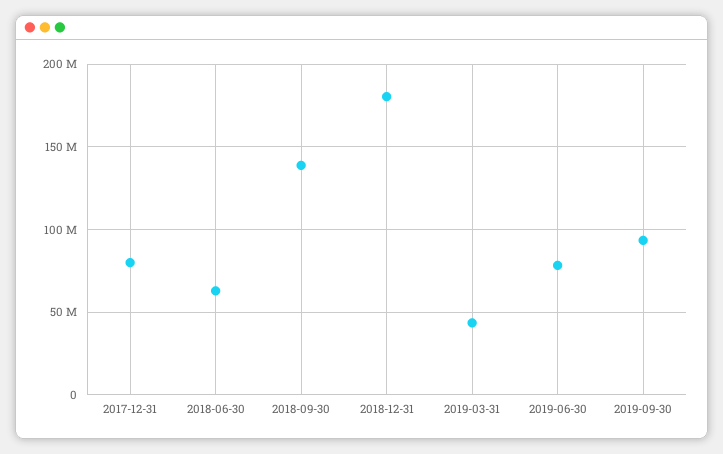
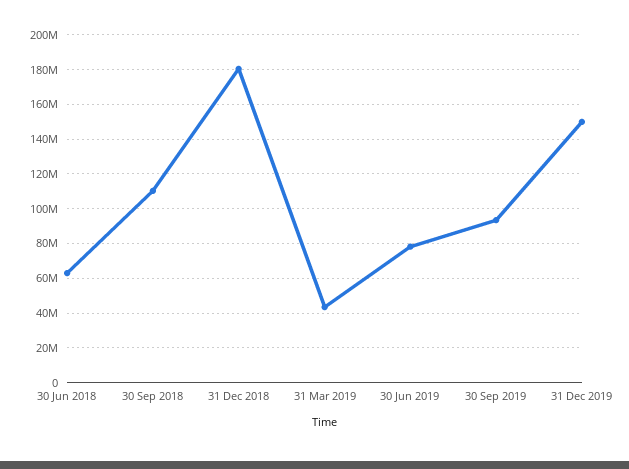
2017-12-31: 80000000 -> none
2018-09-30: 140000000 -> 110000000
31 Dec 2019: none -> 150000000

